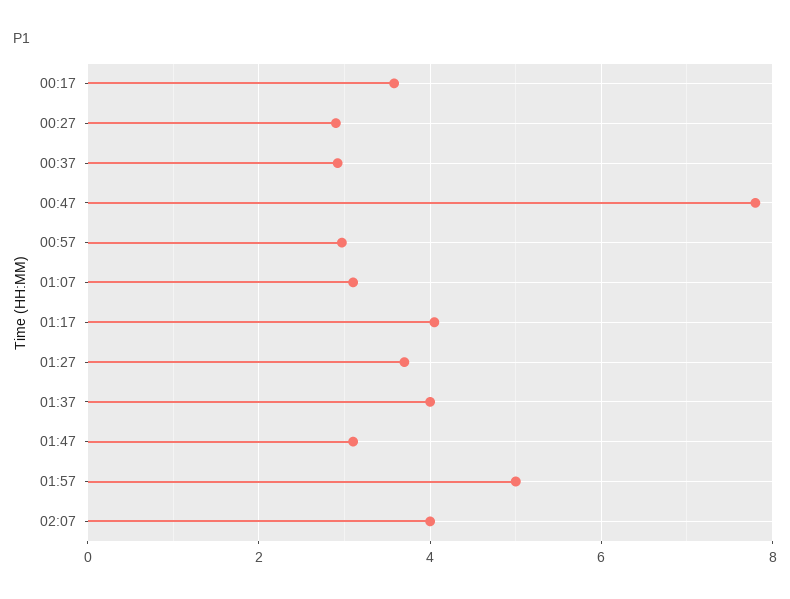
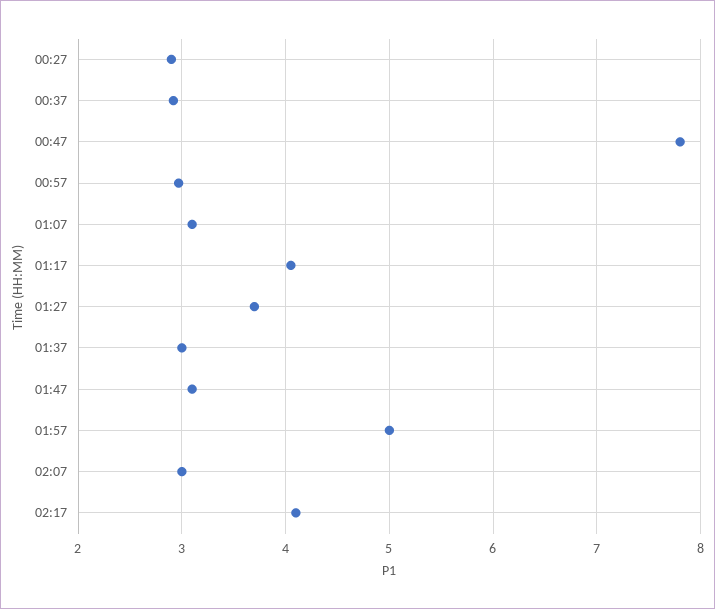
00:17: 3.6 -> none
01:37: 4 -> 3
02:07: 4 -> 3
02:17: none -> 4.1

